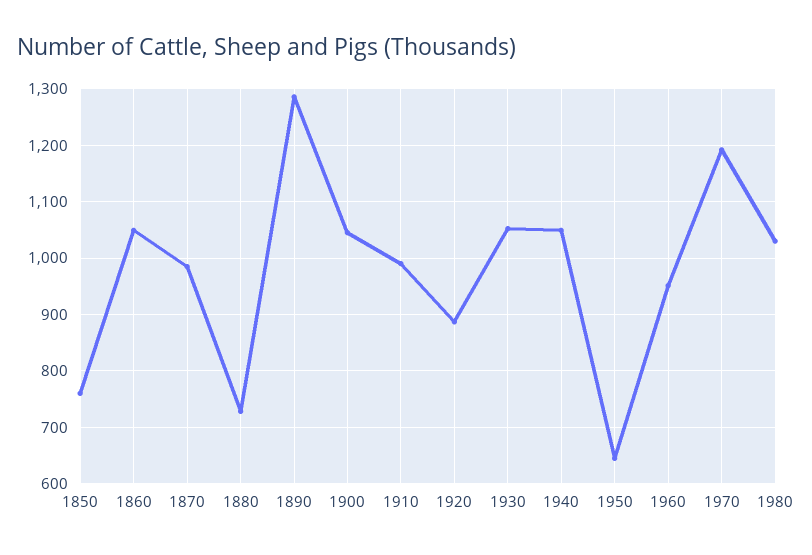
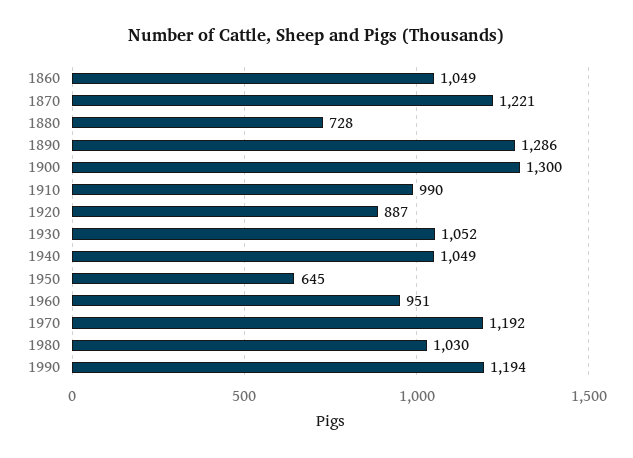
1850: 760 -> none
1870: 980 -> 1221
1900: 1040 -> 1300
1990: none -> 1194

